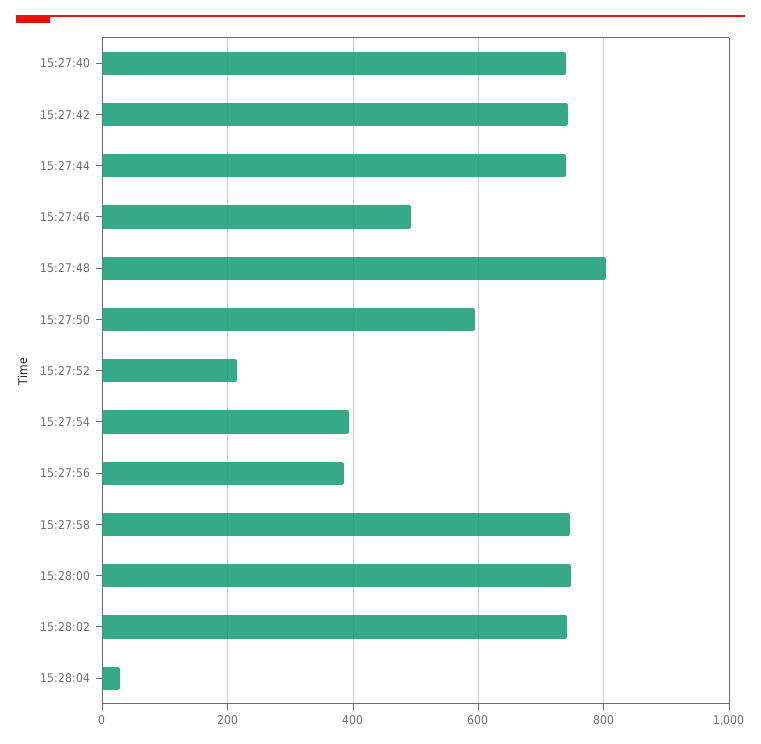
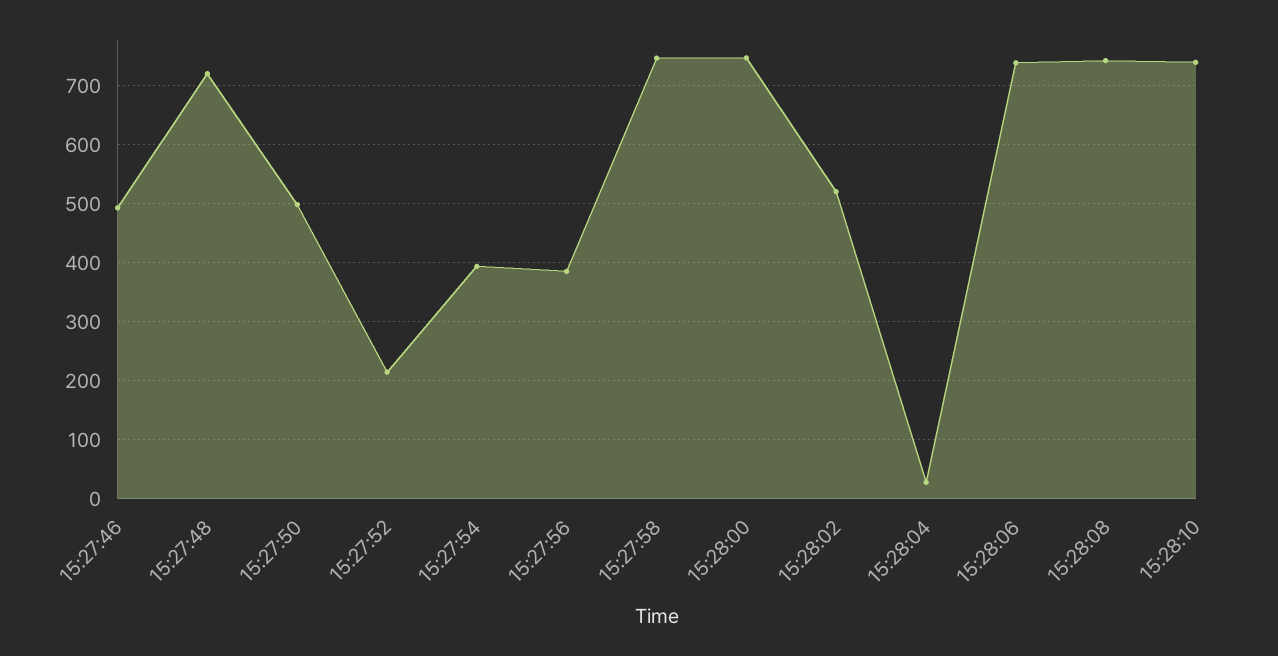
15:27:40: 740 -> none
15:27:42: 740 -> none
15:27:44: 740 -> none
15:27:48: 800 -> 720
15:27:50: 600 -> 500
15:28:02: 740 -> 520
15:28:06: none -> 740
15:28:08: none -> 740
15:28:10: none -> 740

